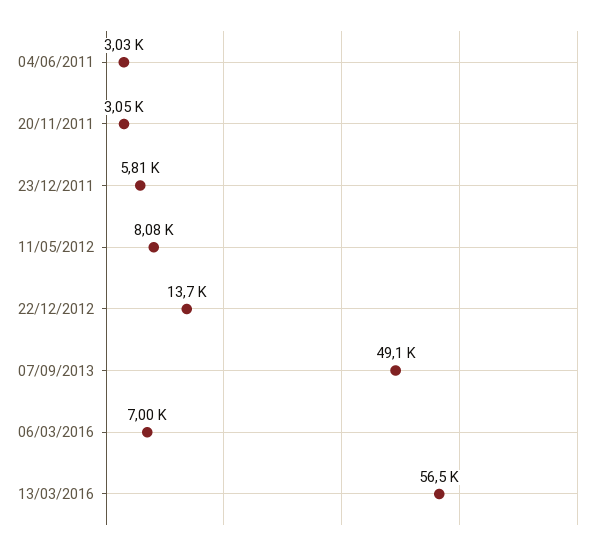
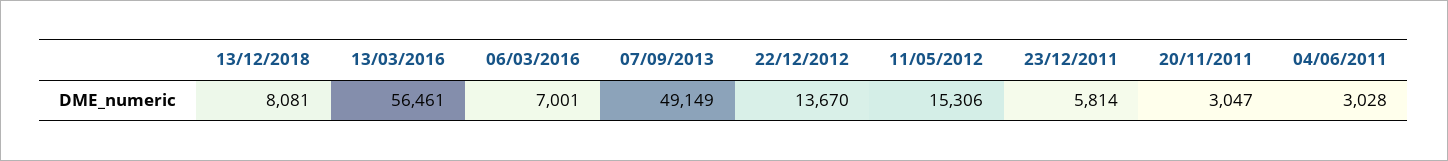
11/05/2012: 8080 -> 15306
13/12/2018: none -> 8081

